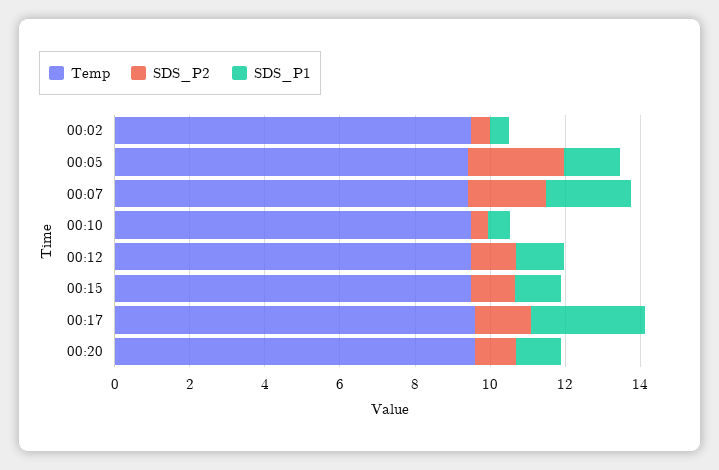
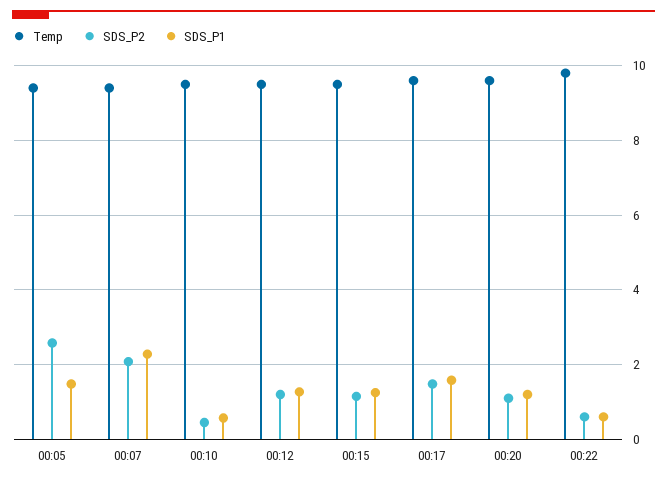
Temp, 00:02: 9.5 -> none
SDS_P2, 00:02: 0.5 -> none
SDS_P1, 00:02: 0.5 -> none
SDS_P1, 00:17: 3 -> 1.6
Temp, 00:22: none -> 9.8
SDS_P2, 00:22: none -> 0.6
SDS_P1, 00:22: none -> 0.6

